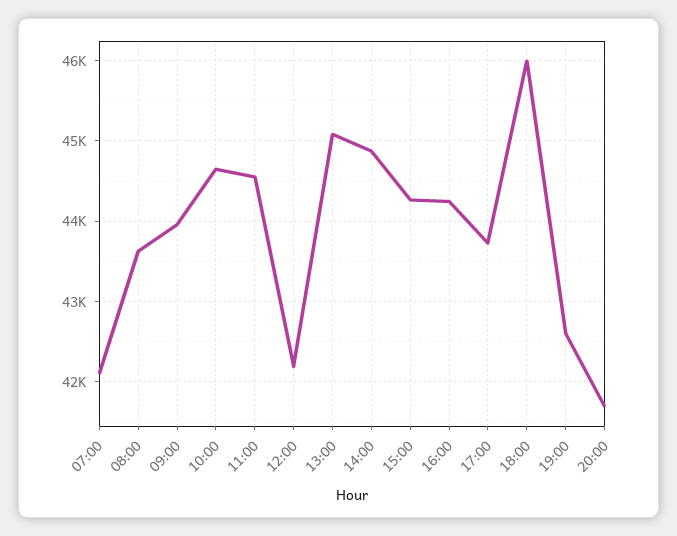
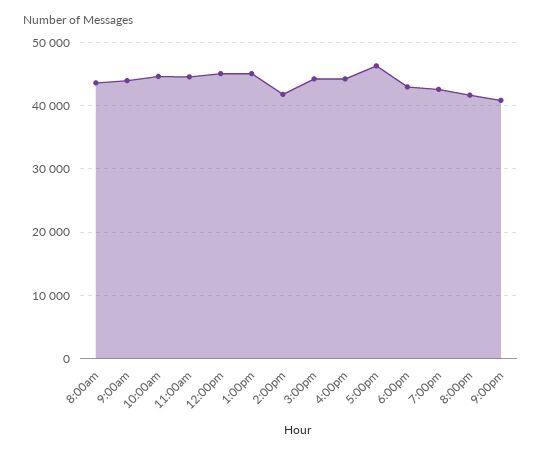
07:00: 42100 -> none
12:00: 42200 -> 45000
14:00: 44900 -> 42000
17:00: 43700 -> 46000
18:00: 46000 -> 43000
9:00pm: none -> 41000

